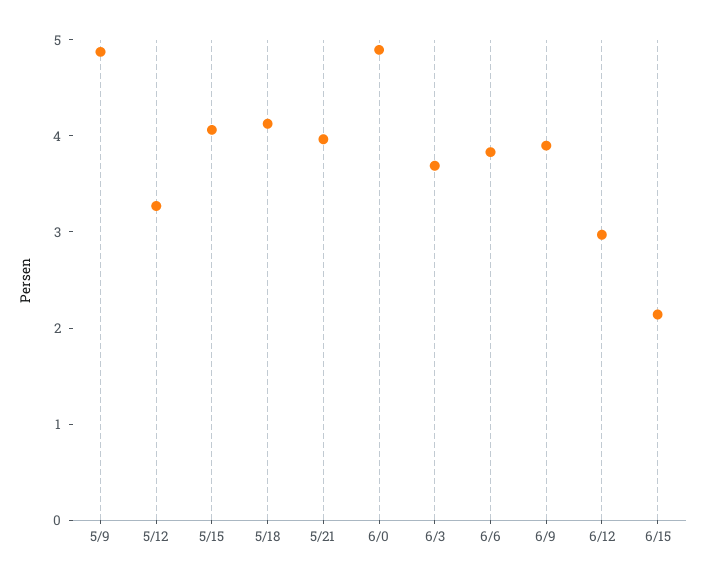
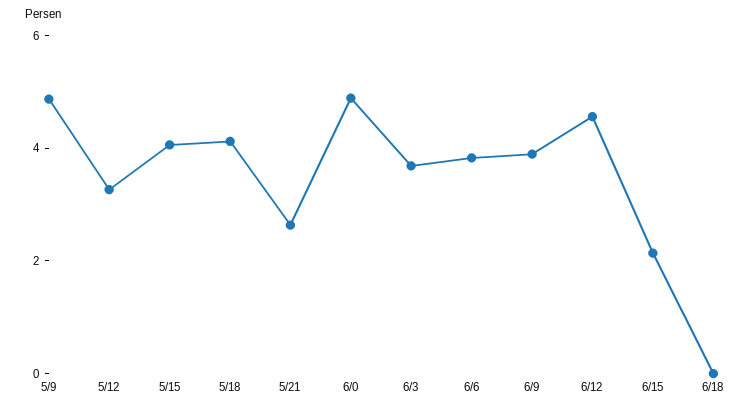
5/21: 4 -> 2.5
6/12: 3 -> 4.5
6/18: none -> 0

